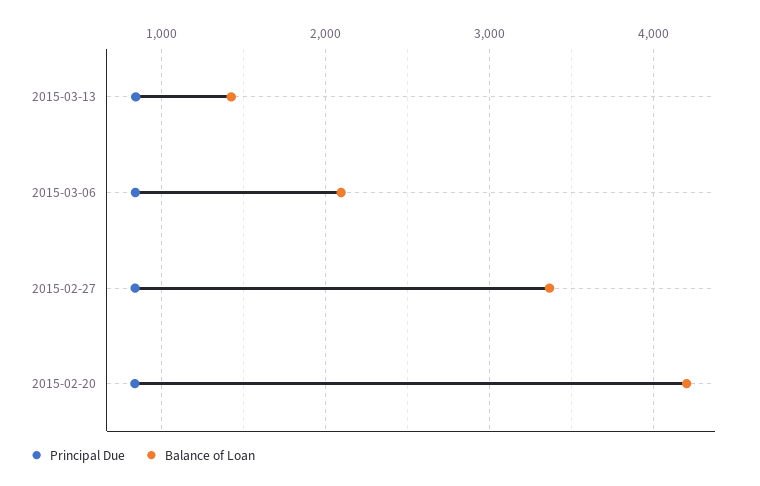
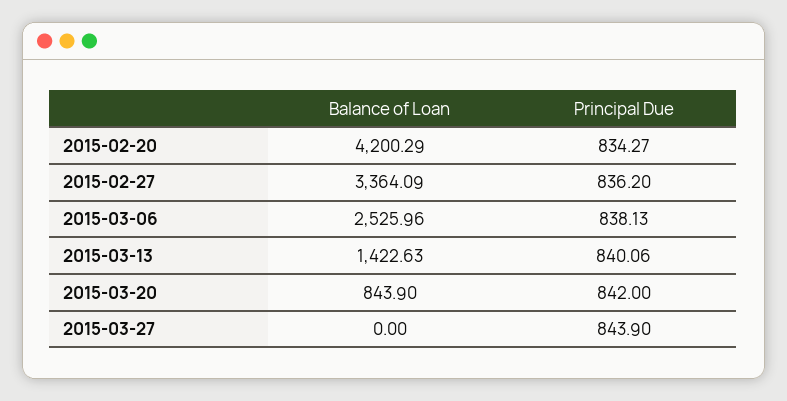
Balance of Loan, 2015-03-06: 2100 -> 2525.96
Balance of Loan, 2015-03-20: none -> 843.9
Principal Due, 2015-03-20: none -> 842
Balance of Loan, 2015-03-27: none -> 0
Principal Due, 2015-03-27: none -> 843.9

